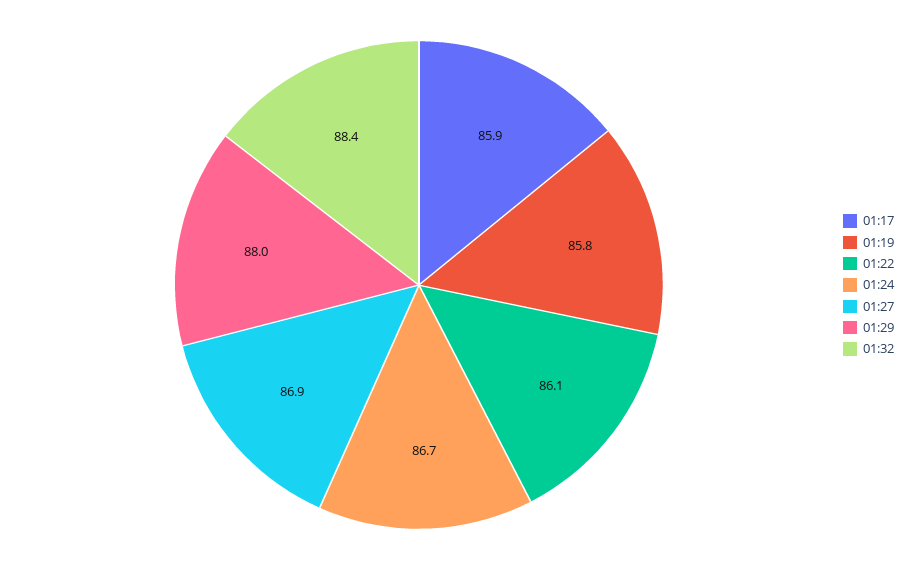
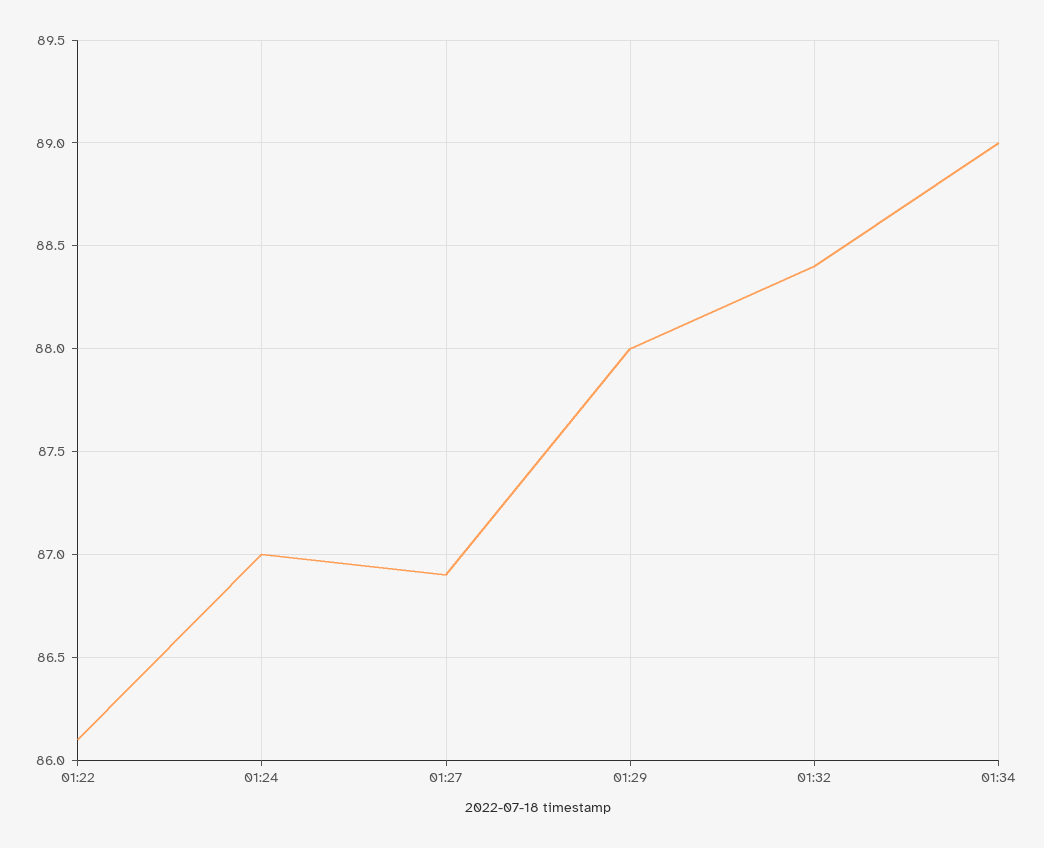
01:17: 85.9 -> none
01:19: 85.8 -> none
01:24: 86.7 -> 87
01:34: none -> 89

